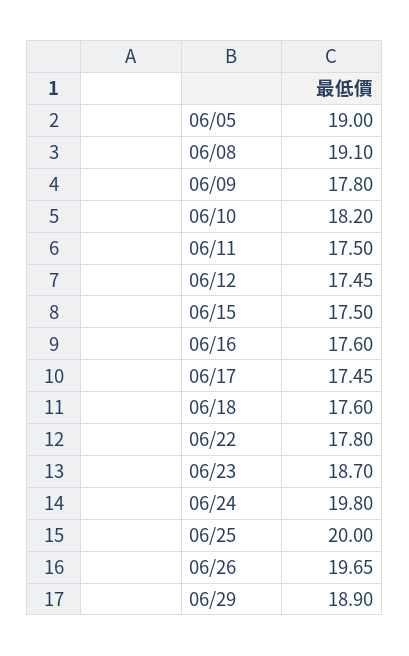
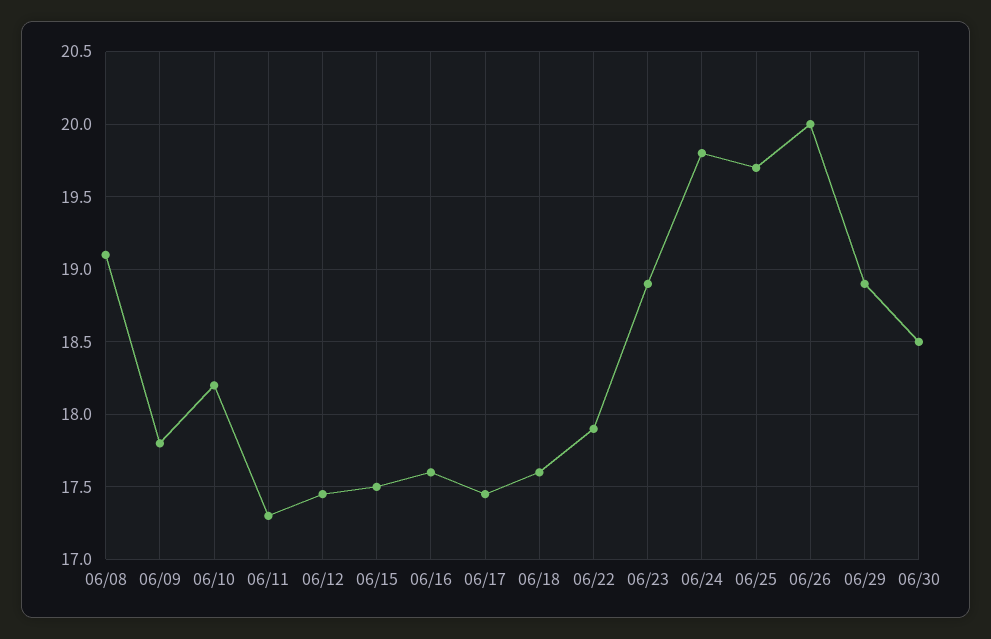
06/05: 19 -> none
06/11: 17.5 -> 17.3
06/22: 17.8 -> 17.9
06/23: 18.7 -> 18.9
06/25: 20 -> 19.7
06/26: 19.65 -> 20
06/30: none -> 18.5

